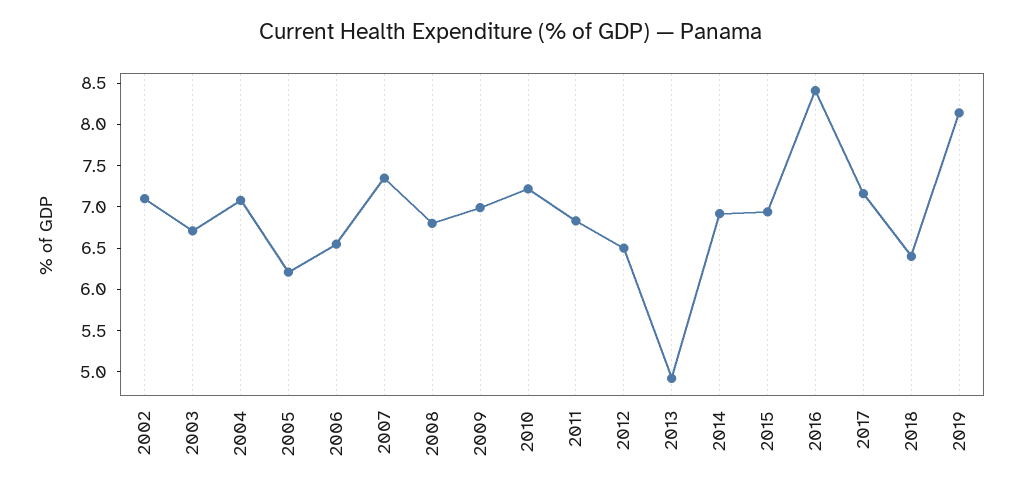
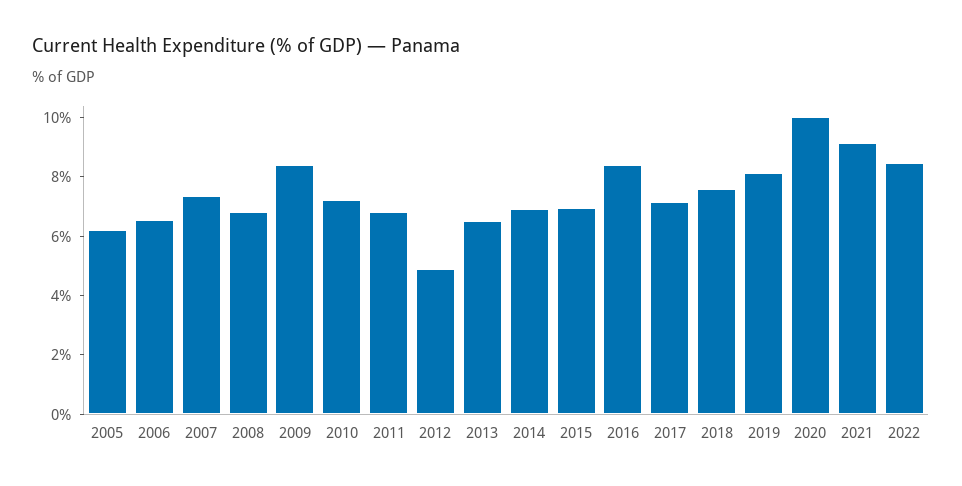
2002: 7.1 -> none
2003: 6.7 -> none
2004: 7.1 -> none
2009: 7 -> 8.5
2012: 6.5 -> 5
2013: 4.9 -> 6.5
2018: 6.4 -> 7.5
2020: none -> 10
2021: none -> 9
2022: none -> 8.5

